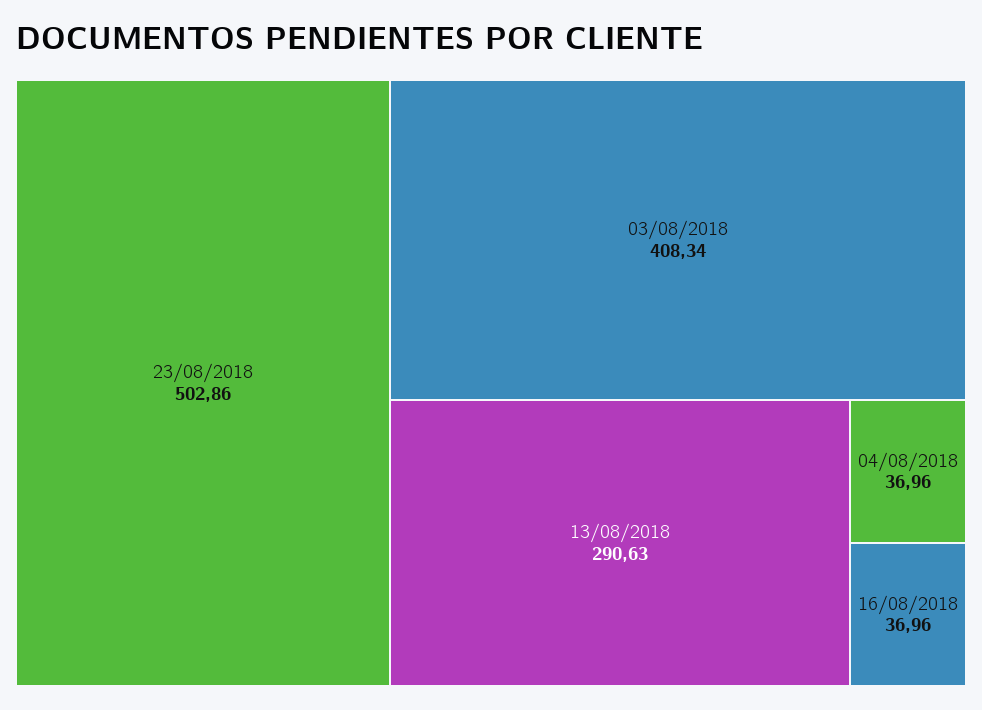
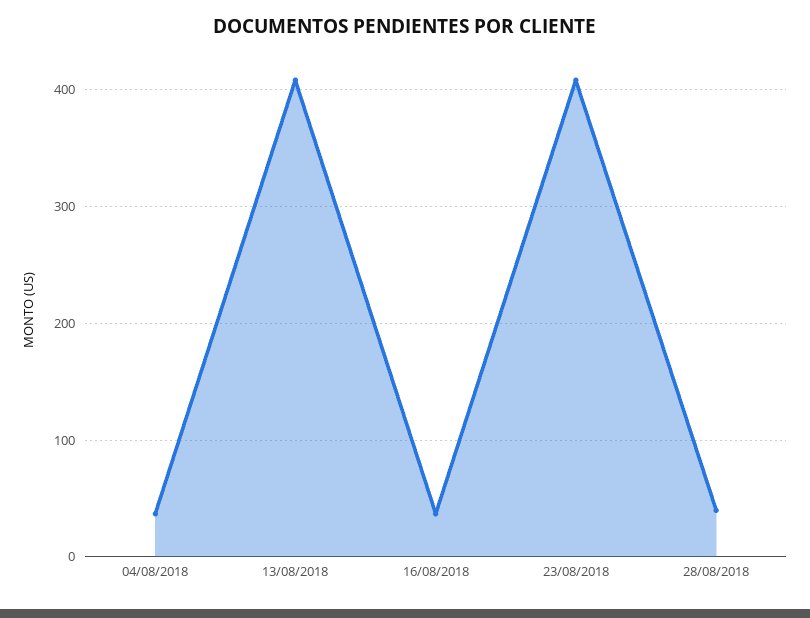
23/08/2018: 502.86 -> 410
03/08/2018: 408.34 -> none
13/08/2018: 290.63 -> 410
28/08/2018: none -> 40

